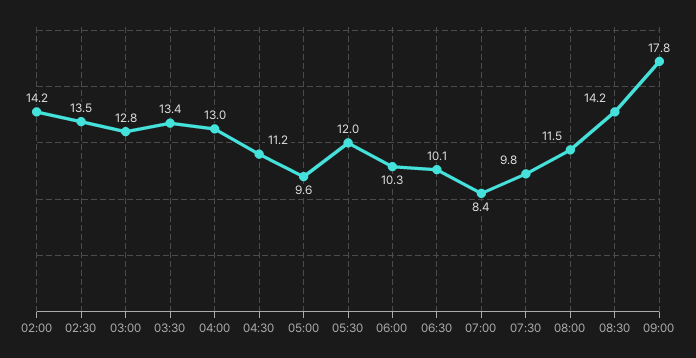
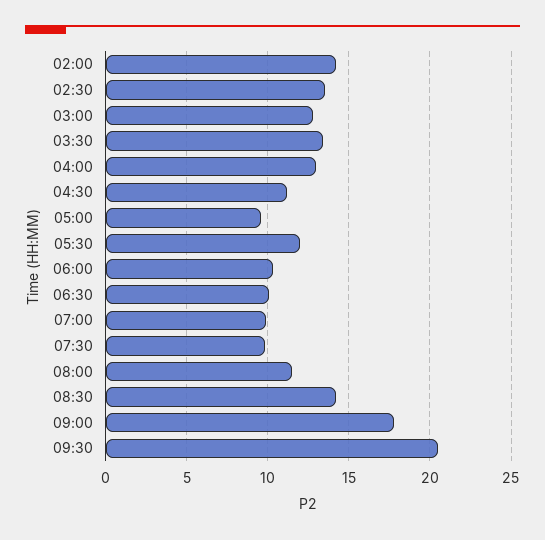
07:00: 8.4 -> 10
09:30: none -> 20.5

